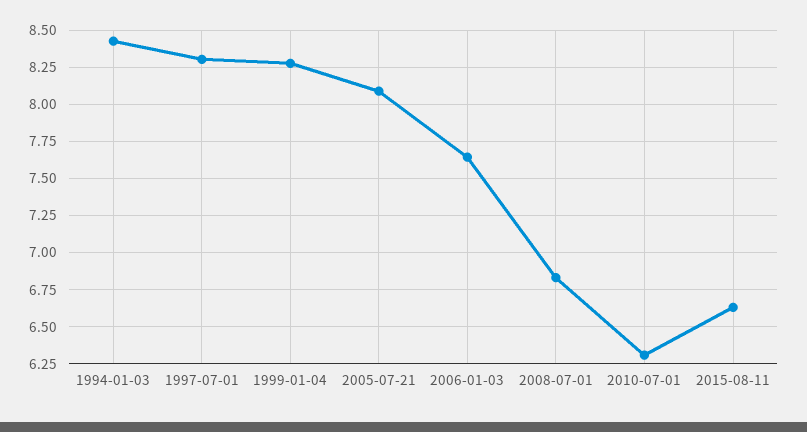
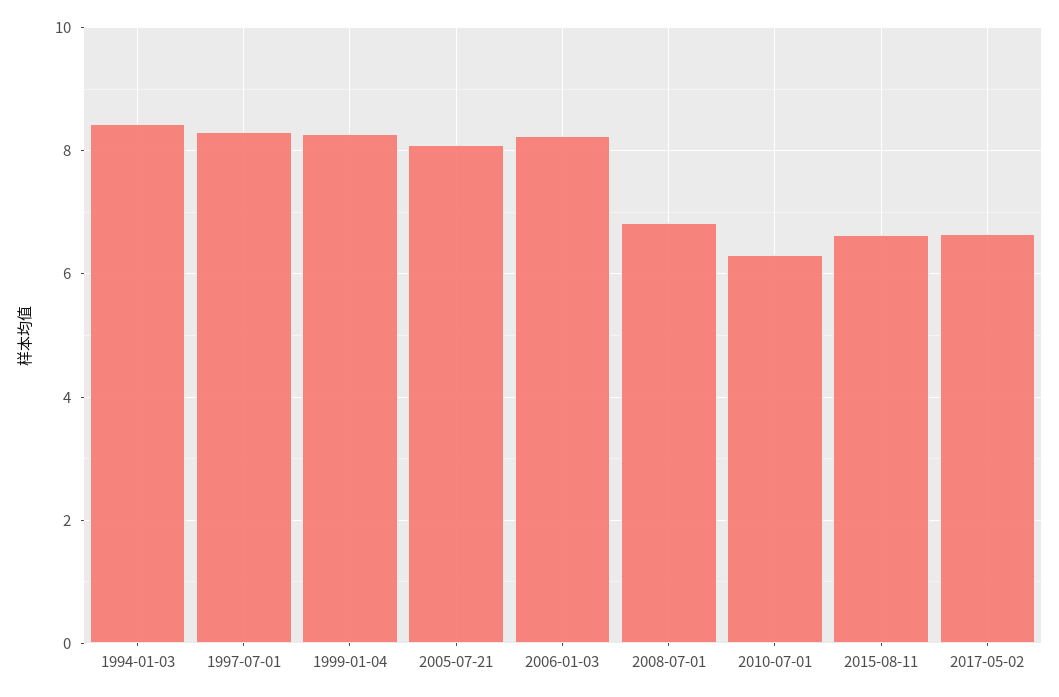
2006-01-03: 7.65 -> 8.2
2017-05-02: none -> 6.6

